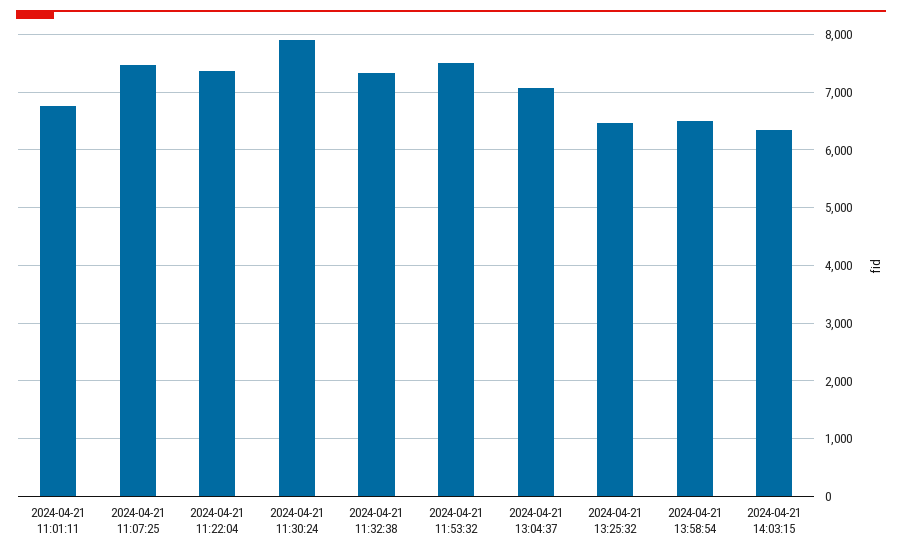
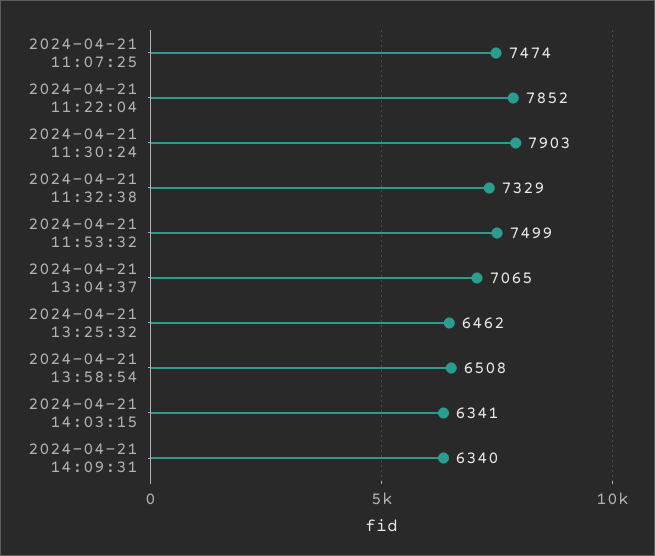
2024-04-21 11:01:11: 6800 -> none
2024-04-21 11:22:04: 7400 -> 7852
2024-04-21 14:09:31: none -> 6340

